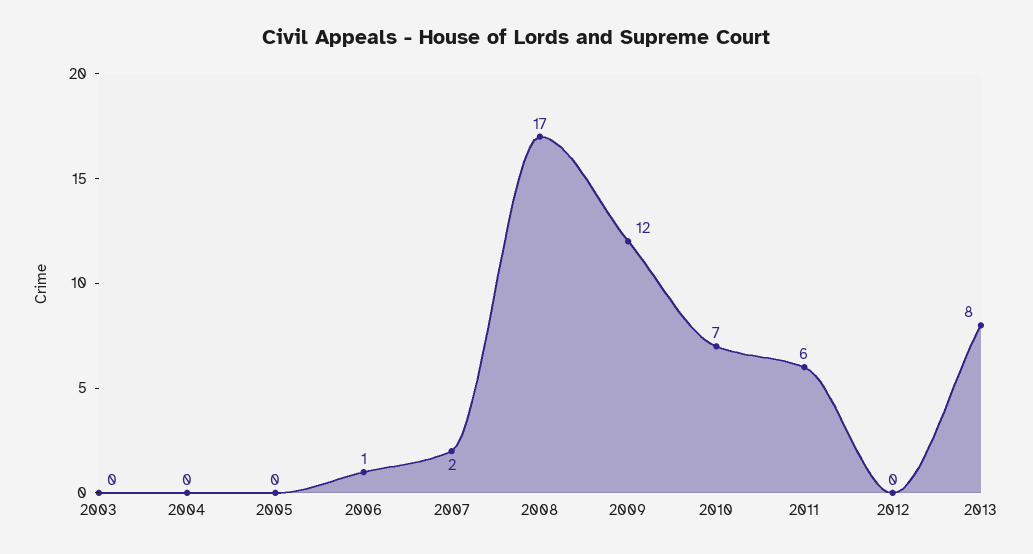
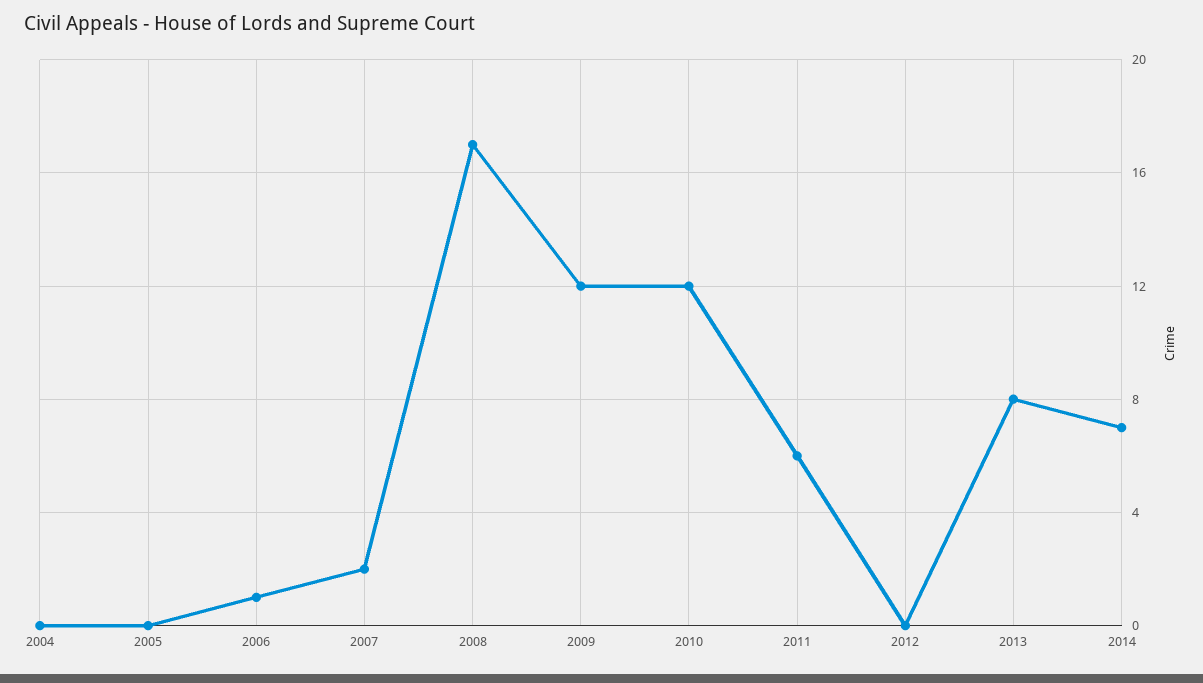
2003: 0 -> none
2010: 7 -> 12
2014: none -> 7

